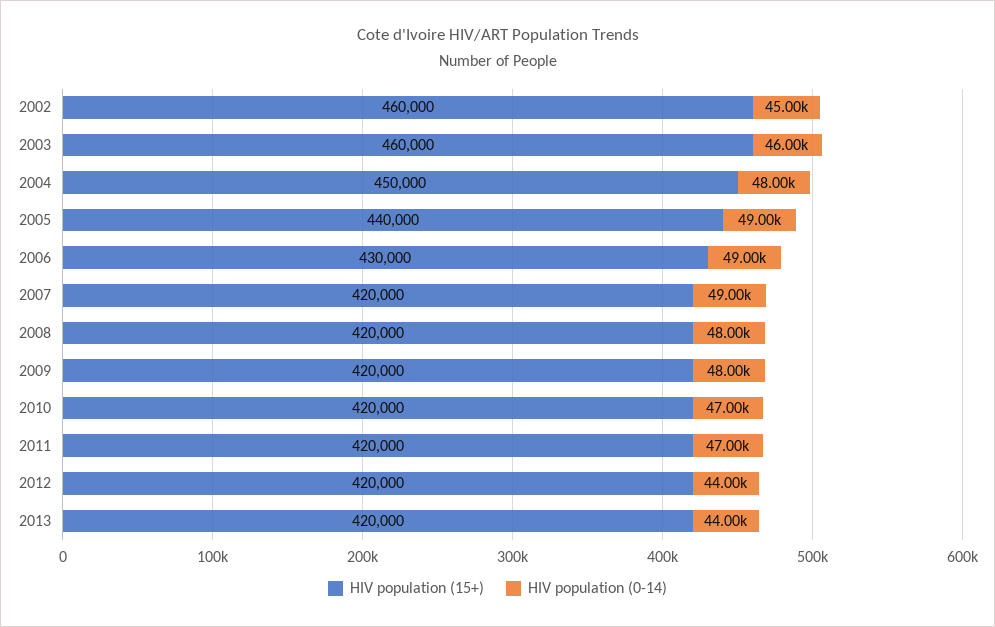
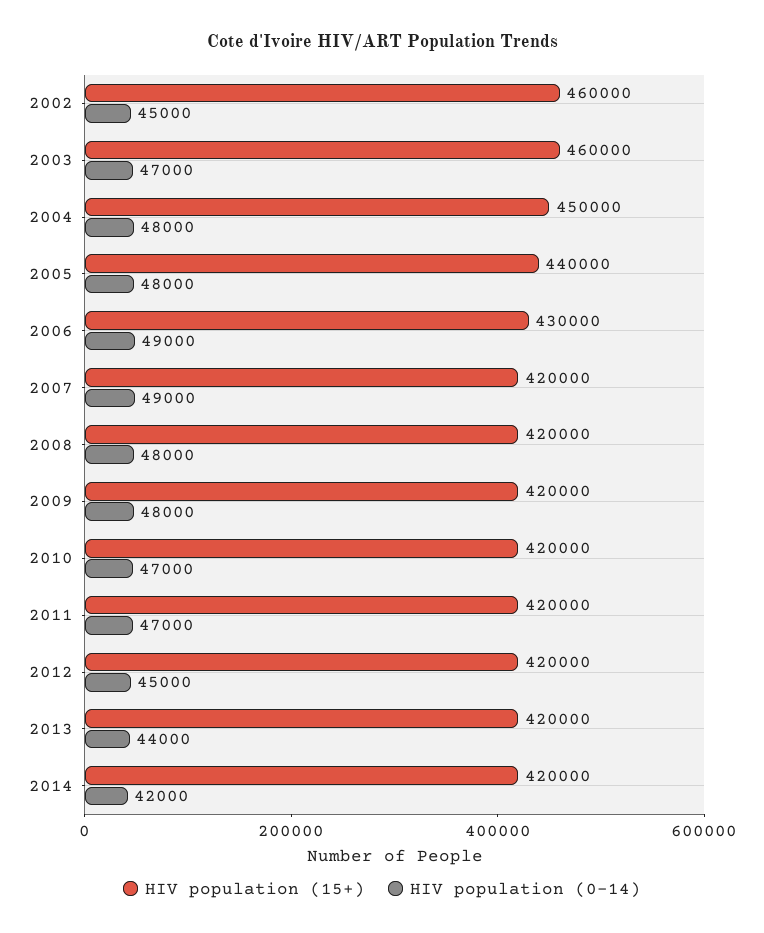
HIV population (0-14), 2003: 46000 -> 47000
HIV population (0-14), 2005: 49000 -> 48000
HIV population (0-14), 2012: 44000 -> 45000
HIV population (15+), 2014: none -> 420000
HIV population (0-14), 2014: none -> 42000

